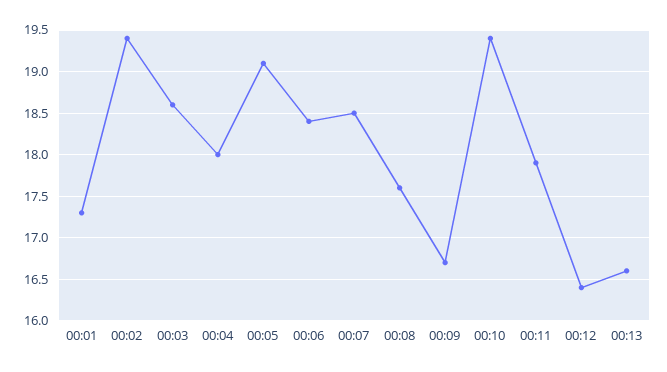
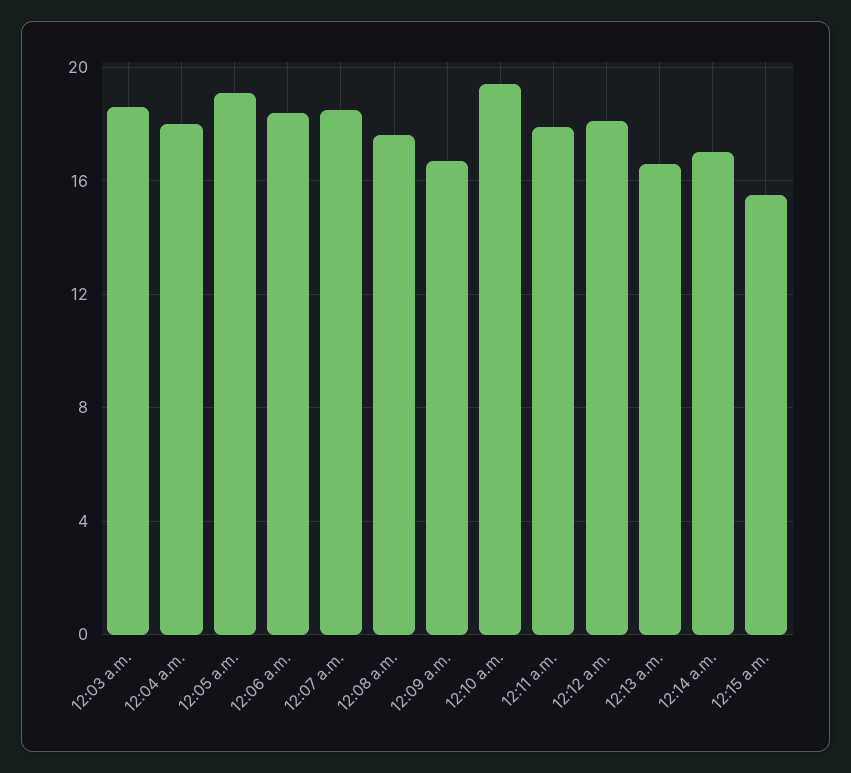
00:01: 17.3 -> none
00:02: 19.4 -> none
00:12: 16.4 -> 18
12:14 a.m.: none -> 17
12:15 a.m.: none -> 15.5

